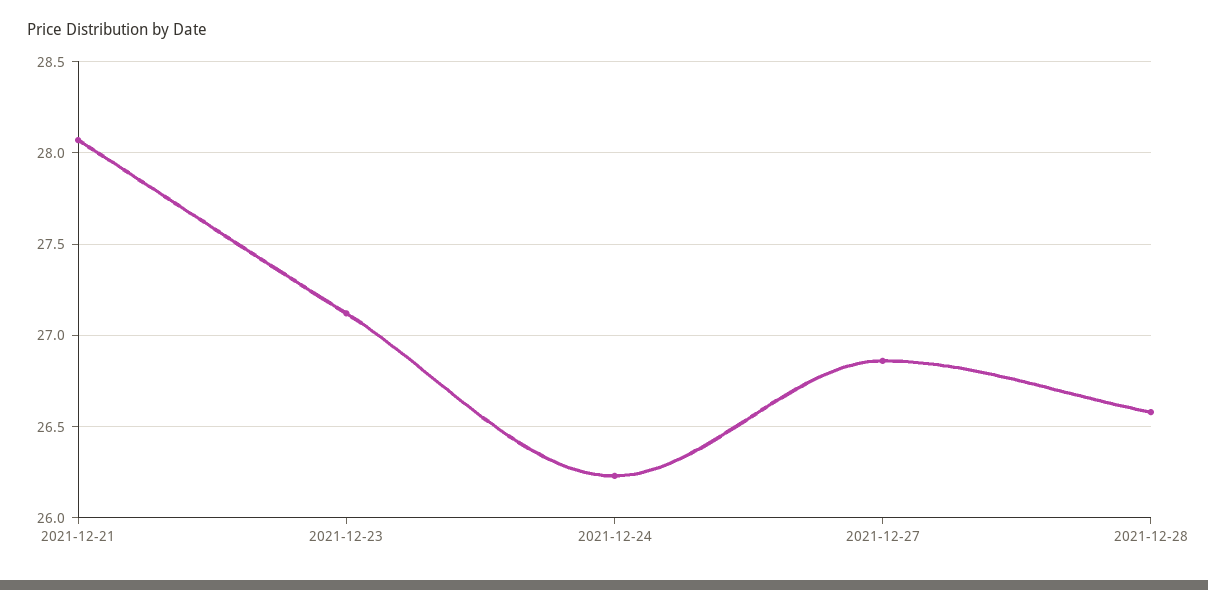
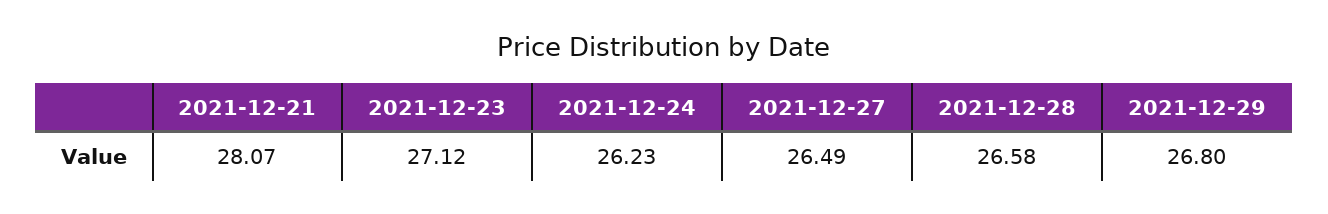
2021-12-27: 26.85 -> 26.49
2021-12-29: none -> 26.8

